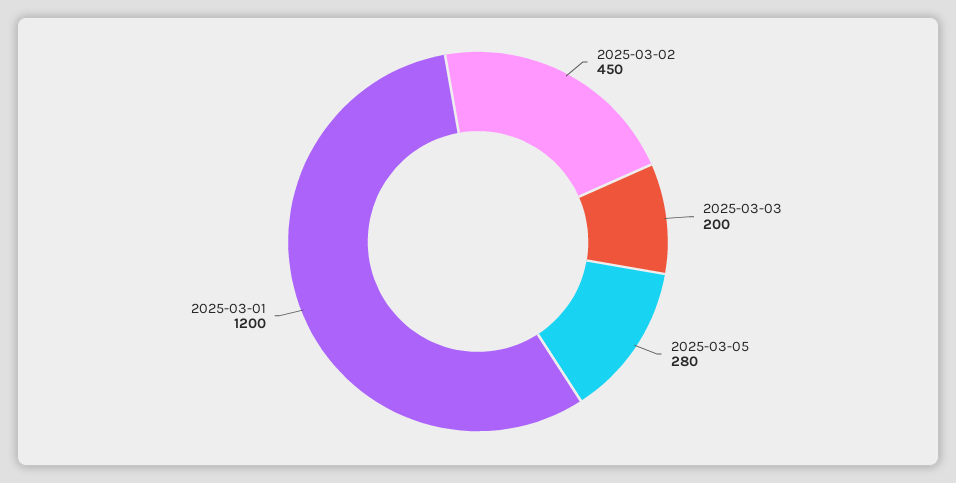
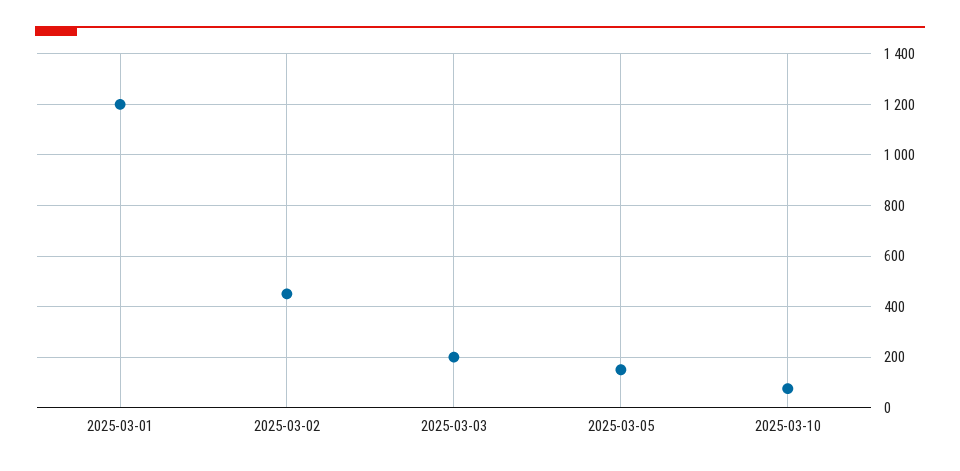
2025-03-05: 280 -> 150
2025-03-10: none -> 75

